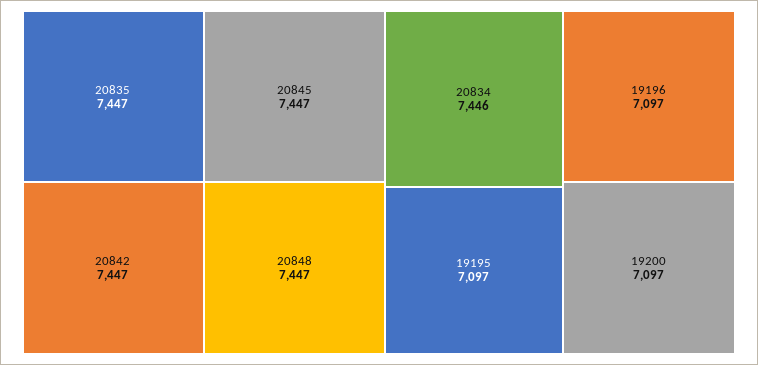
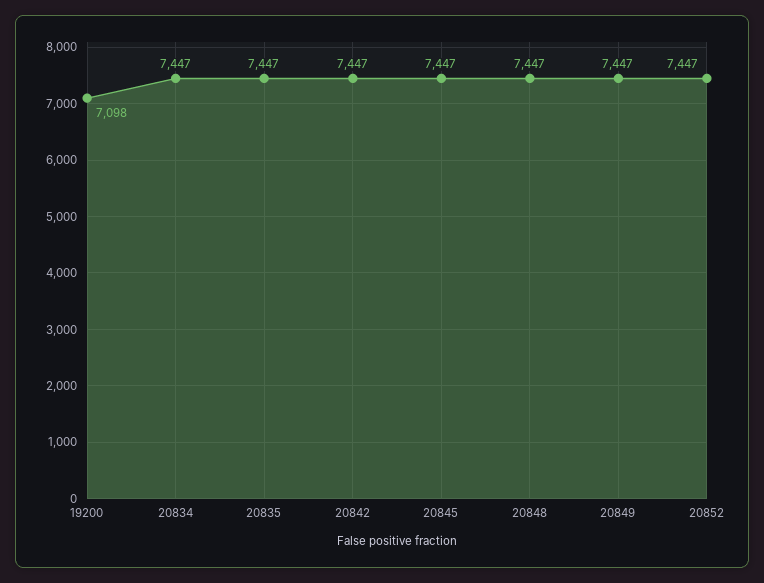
20834: 7446 -> 7447
19195: 7097 -> none
19196: 7097 -> none
19200: 7097 -> 7098
20849: none -> 7447
20852: none -> 7447

